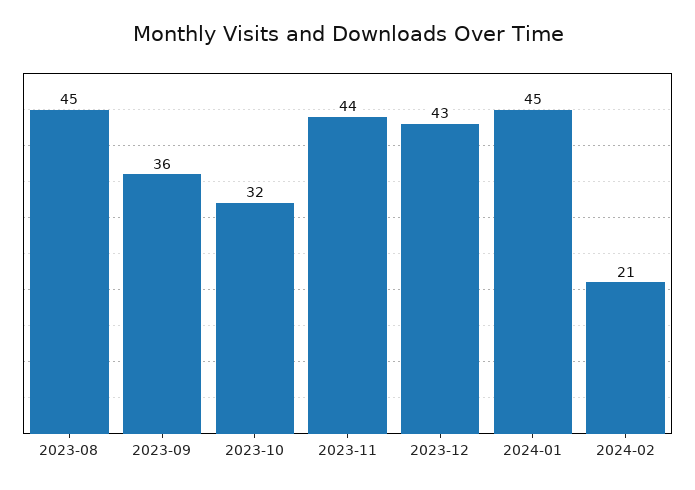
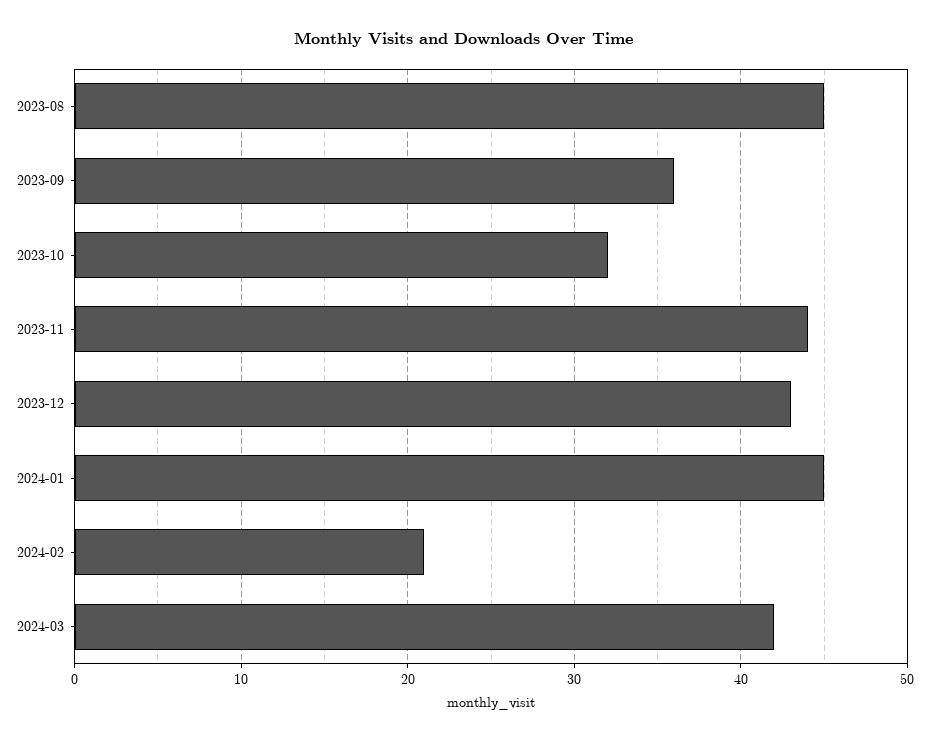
2024-03: none -> 42

